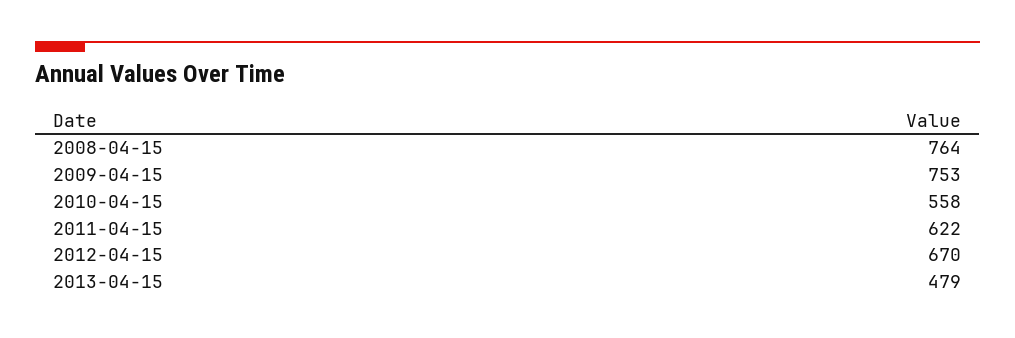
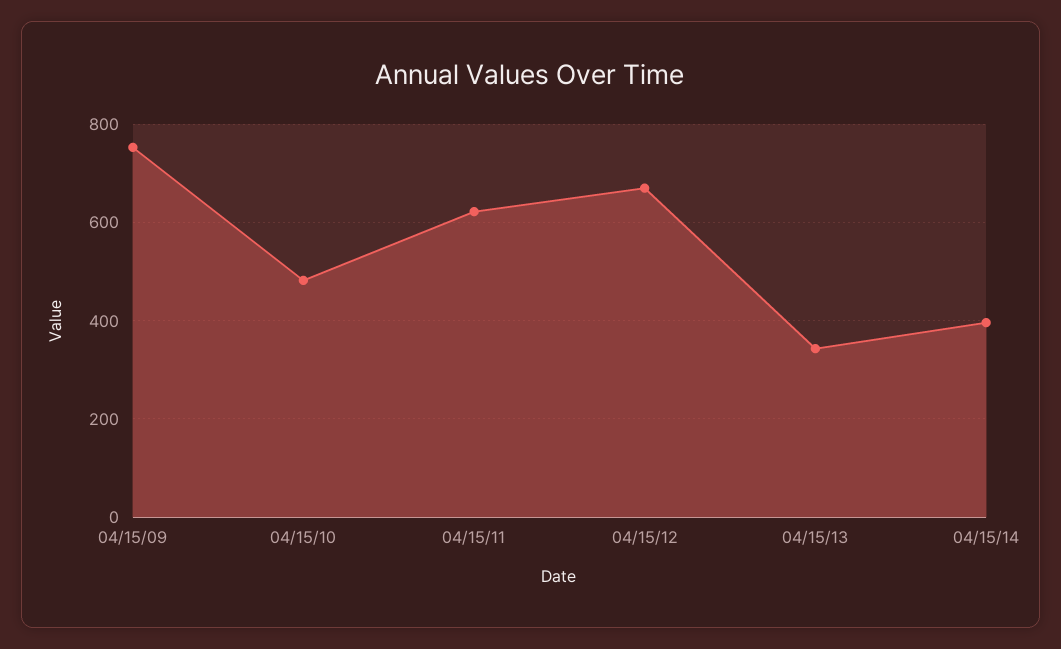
2008-04-15: 764 -> none
2010-04-15: 558 -> 480
2013-04-15: 479 -> 340
04/15/14: none -> 400

